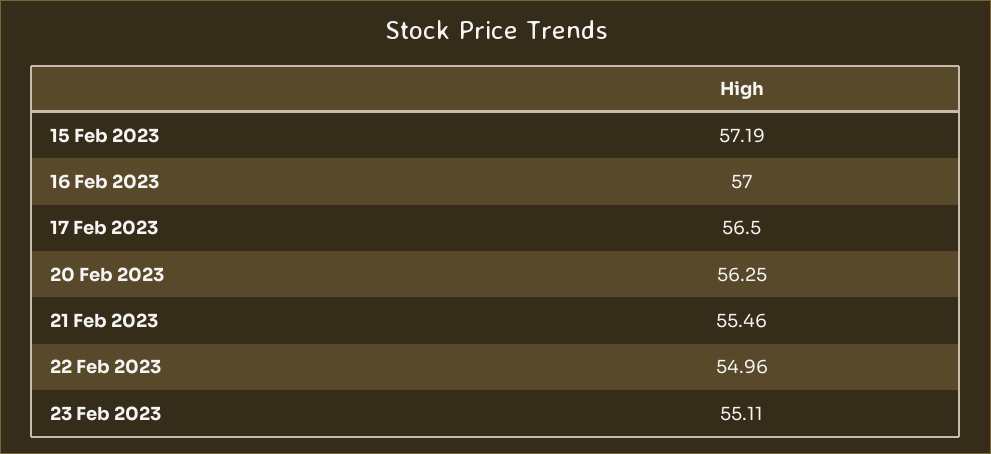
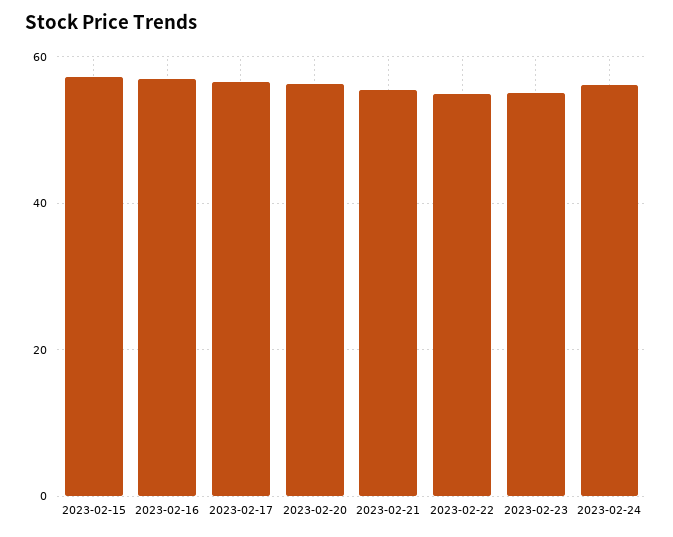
2023-02-24: none -> 56

